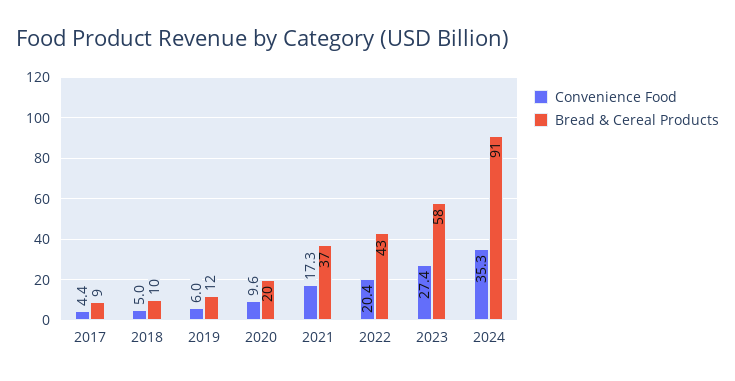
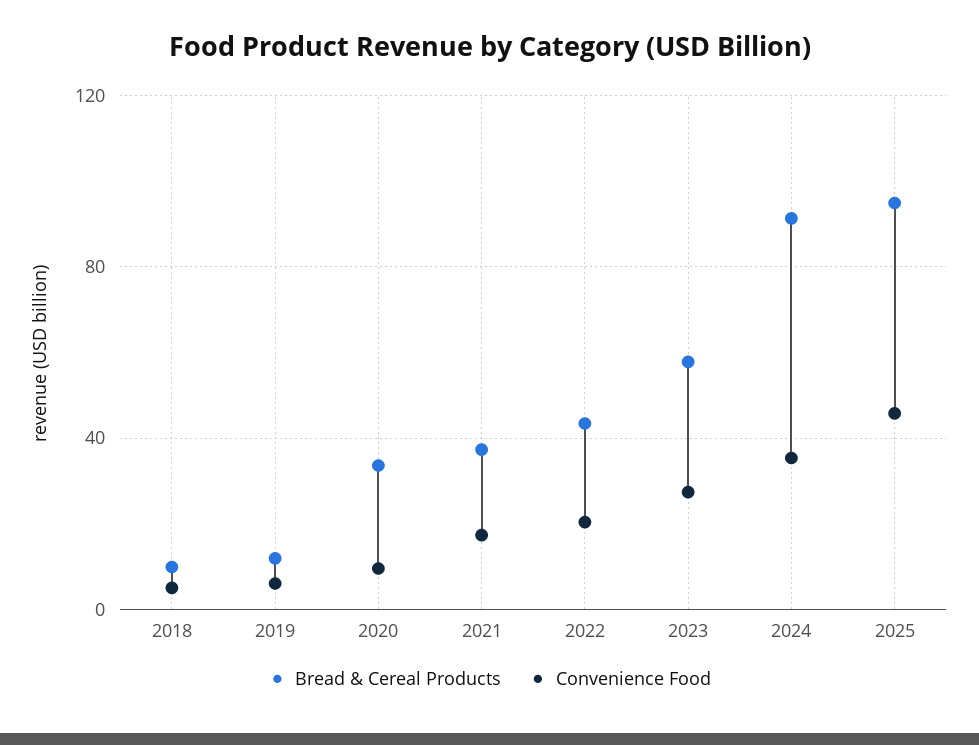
Convenience Food, 2017: 4.4 -> none
Bread & Cereal Products, 2017: 9 -> none
Bread & Cereal Products, 2020: 20 -> 35
Bread & Cereal Products, 2025: none -> 95
Convenience Food, 2025: none -> 45

